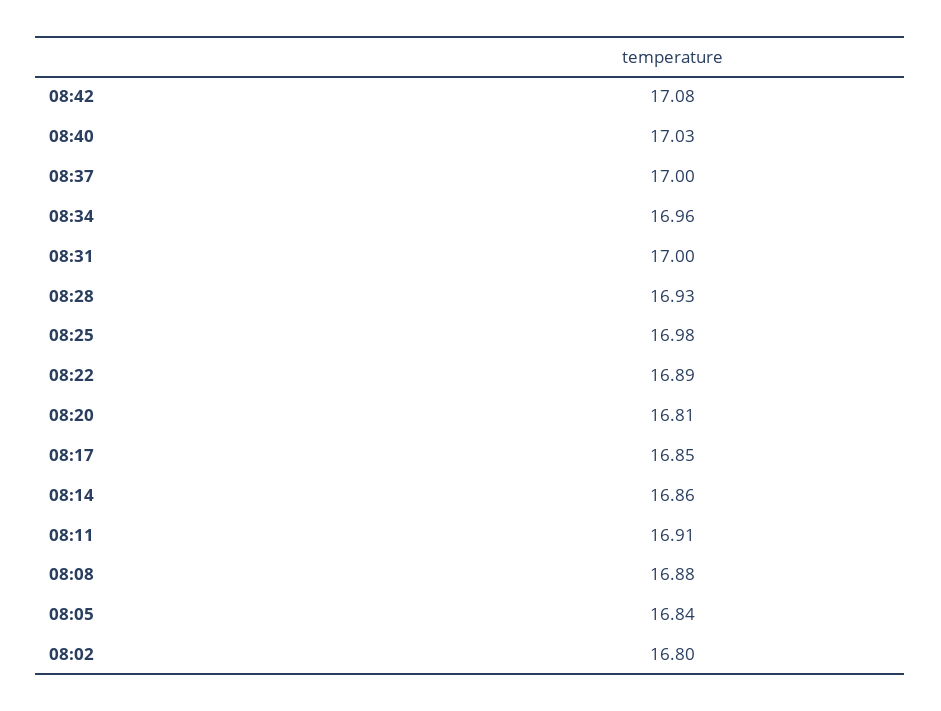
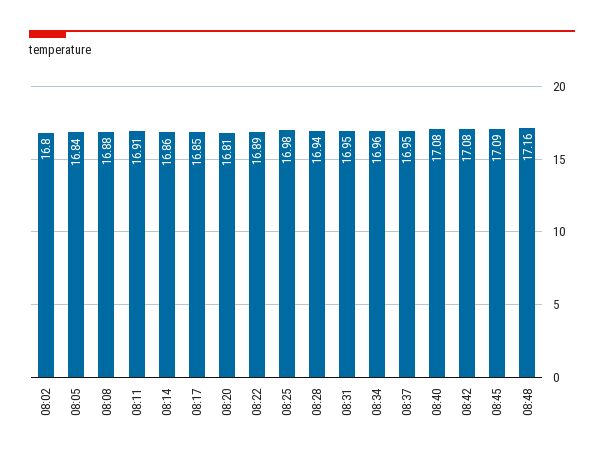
08:40: 17.03 -> 17.08
08:37: 17 -> 16.95
08:31: 17 -> 16.95
08:28: 16.93 -> 16.94
08:45: none -> 17.09
08:48: none -> 17.16

